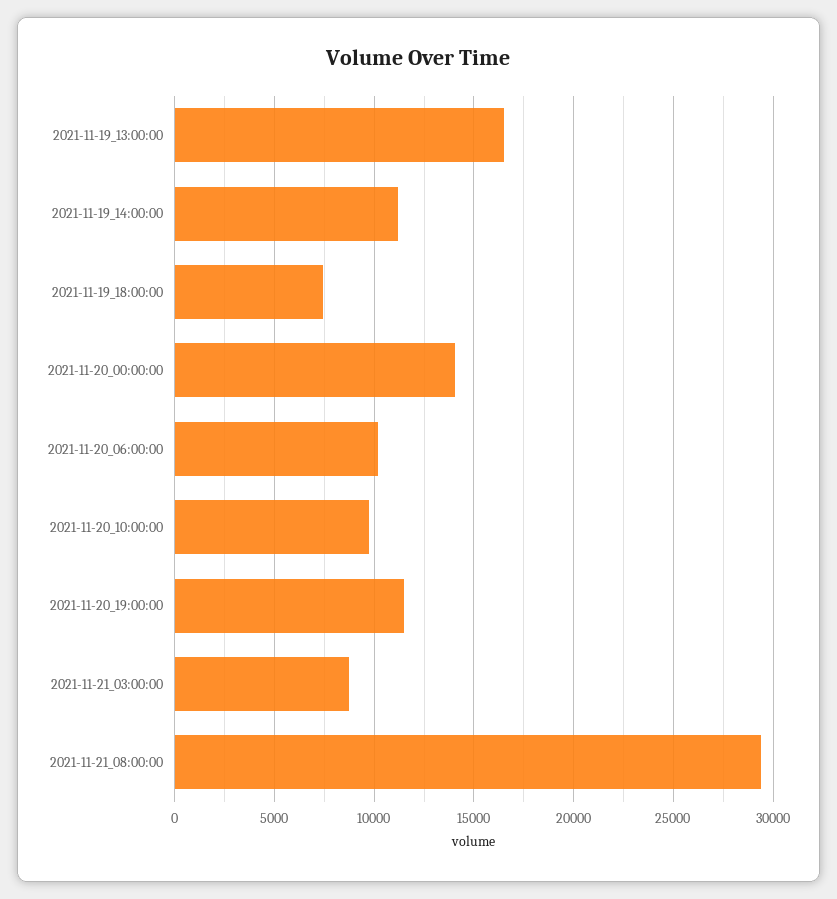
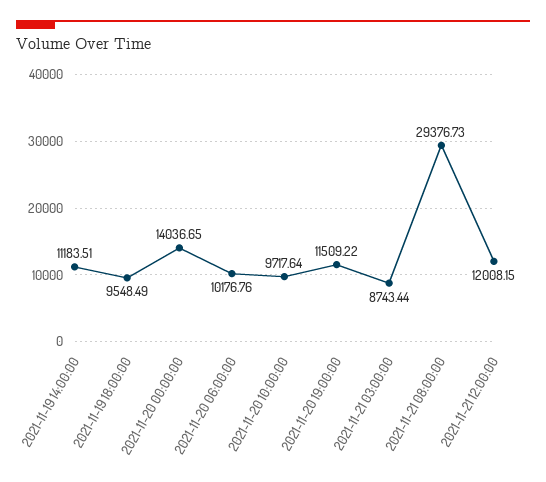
2021-11-19_13:00:00: 16500 -> none
2021-11-19_18:00:00: 7500 -> 9548.49
2021-11-21 12:00:00: none -> 12008.15

